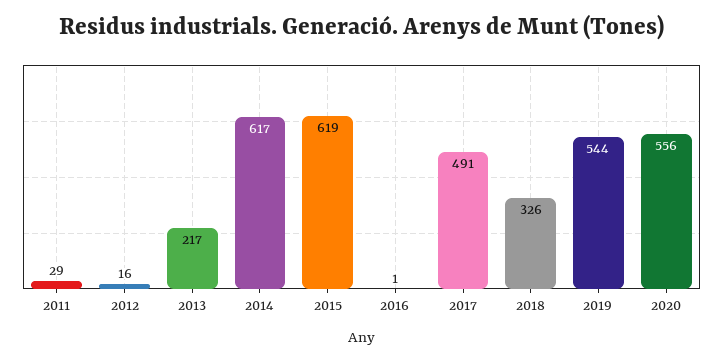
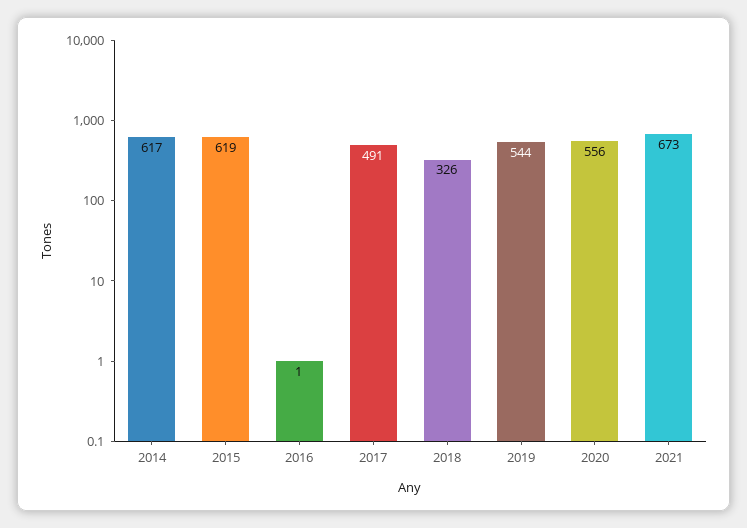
2011: 29 -> none
2012: 16 -> none
2013: 217 -> none
2021: none -> 673

